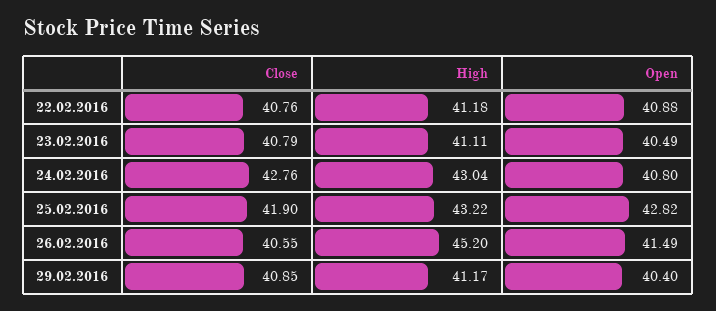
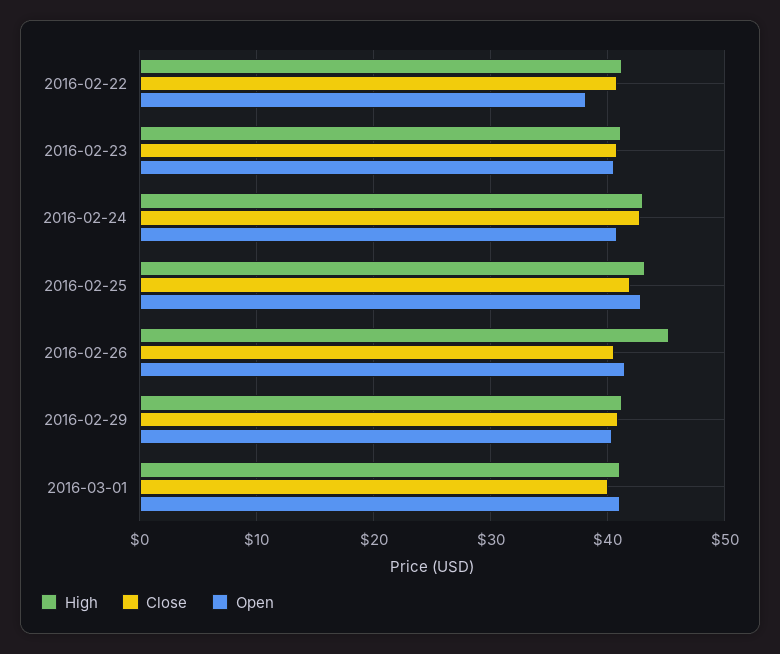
Open, 22.02.2016: 40.88 -> 38
High, 2016-03-01: none -> 41
Close, 2016-03-01: none -> 40
Open, 2016-03-01: none -> 41

